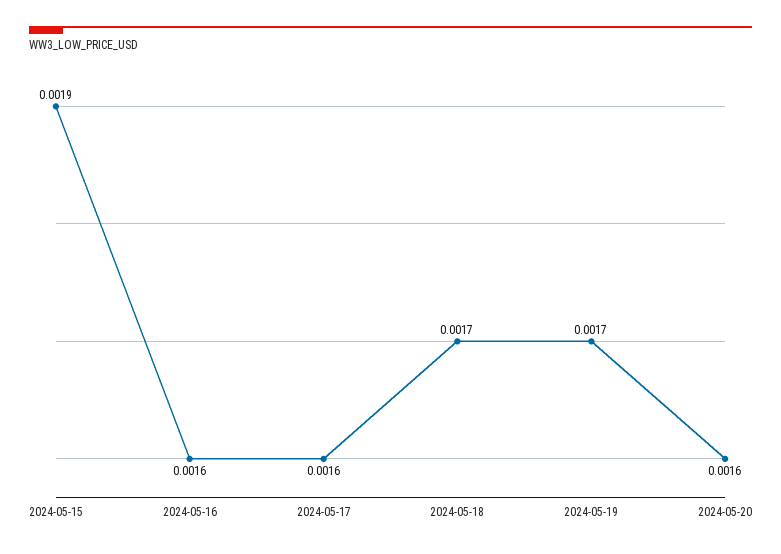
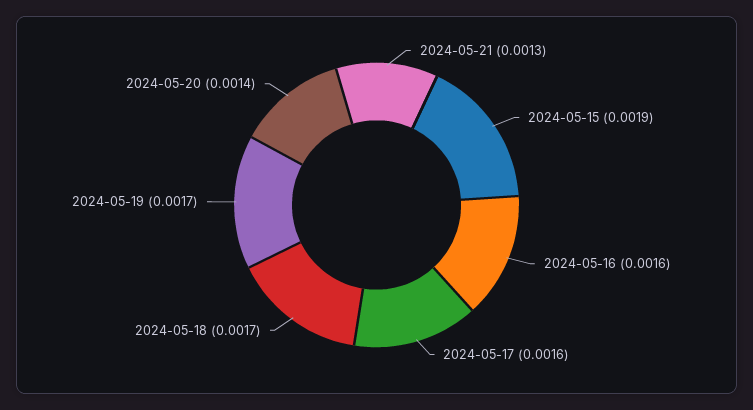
2024-05-20: 0.0016 -> 0.0014
2024-05-21: none -> 0.0013

